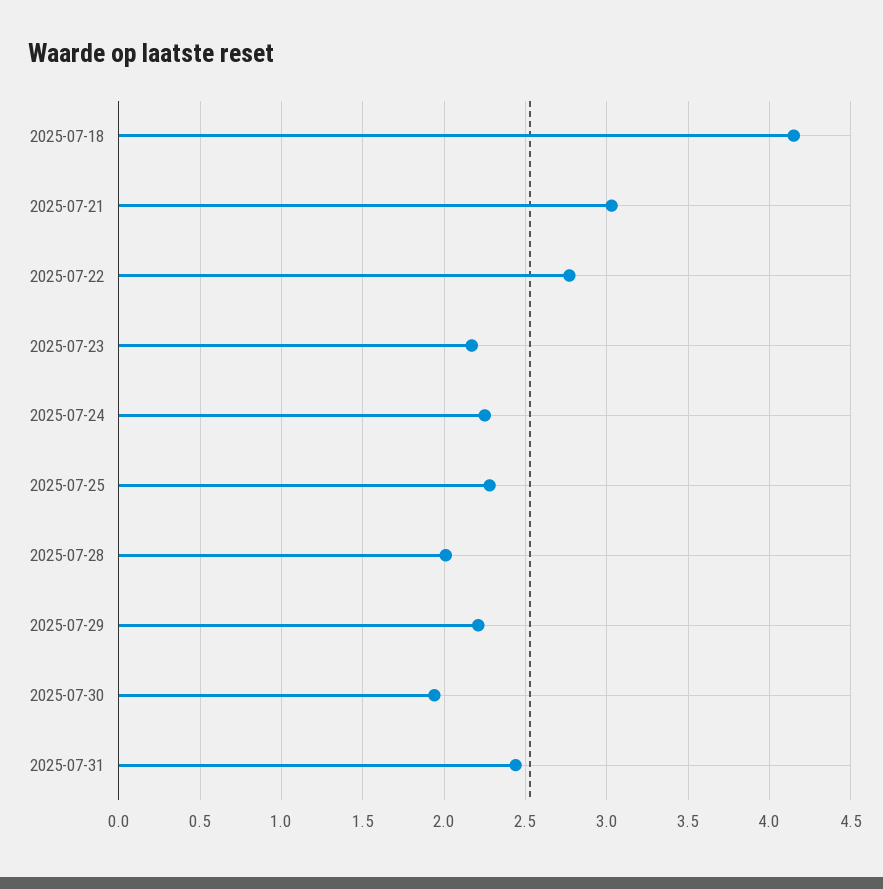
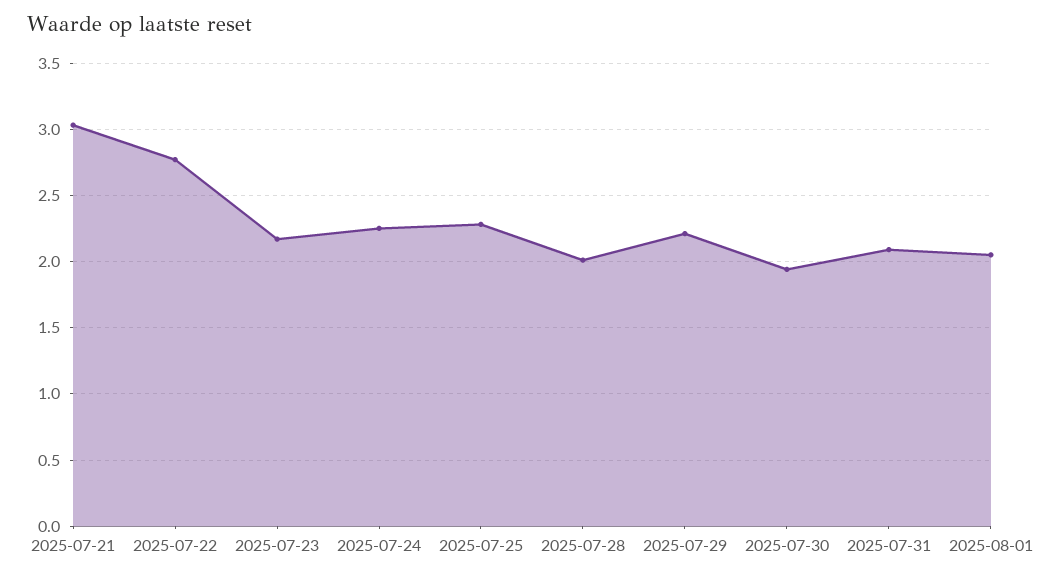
2025-07-18: 4.15 -> none
2025-07-31: 2.45 -> 2.1
2025-08-01: none -> 2.05

